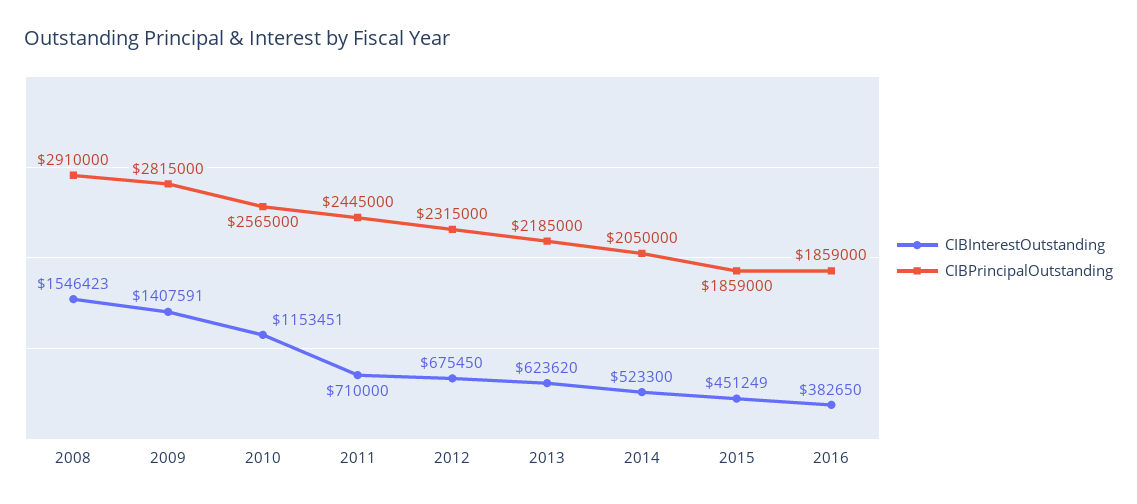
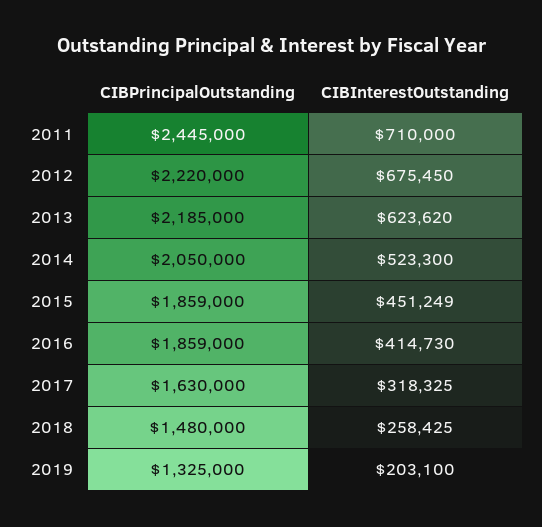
CIBInterestOutstanding, 2008: 1546423 -> none
CIBPrincipalOutstanding, 2008: 2910000 -> none
CIBInterestOutstanding, 2009: 1407591 -> none
CIBPrincipalOutstanding, 2009: 2815000 -> none
CIBInterestOutstanding, 2010: 1153451 -> none
CIBPrincipalOutstanding, 2010: 2565000 -> none
CIBPrincipalOutstanding, 2012: 2315000 -> 2220000
CIBInterestOutstanding, 2016: 382650 -> 414730
CIBPrincipalOutstanding, 2017: none -> 1630000
CIBInterestOutstanding, 2017: none -> 318325
CIBPrincipalOutstanding, 2018: none -> 1480000
CIBInterestOutstanding, 2018: none -> 258425
CIBPrincipalOutstanding, 2019: none -> 1325000
CIBInterestOutstanding, 2019: none -> 203100

